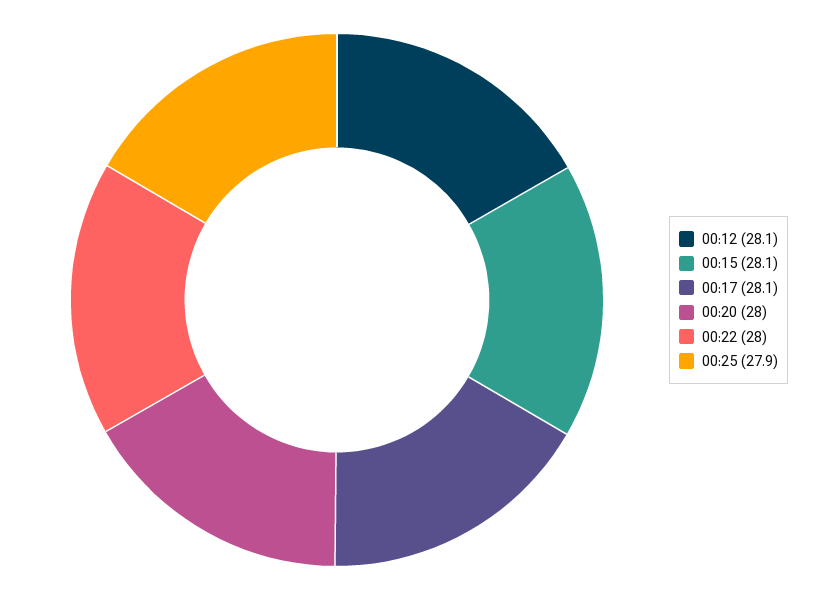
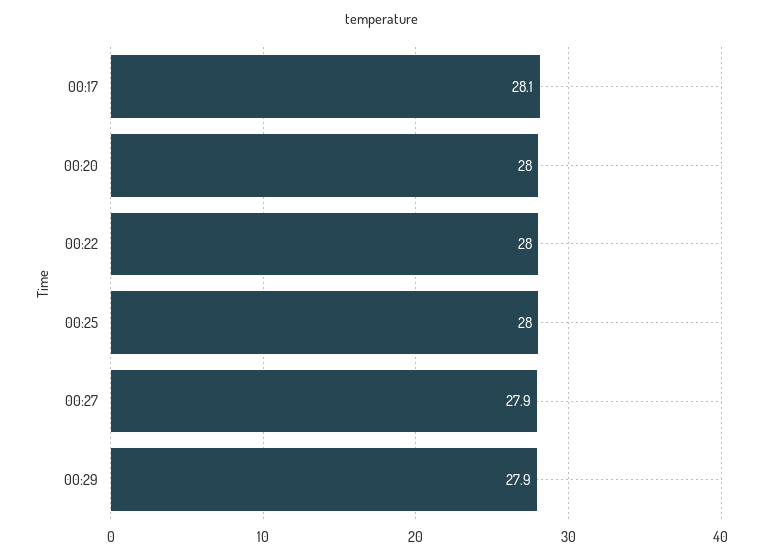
00:12: 28.1 -> none
00:15: 28.1 -> none
00:25: 27.9 -> 28
00:27: none -> 27.9
00:29: none -> 27.9

